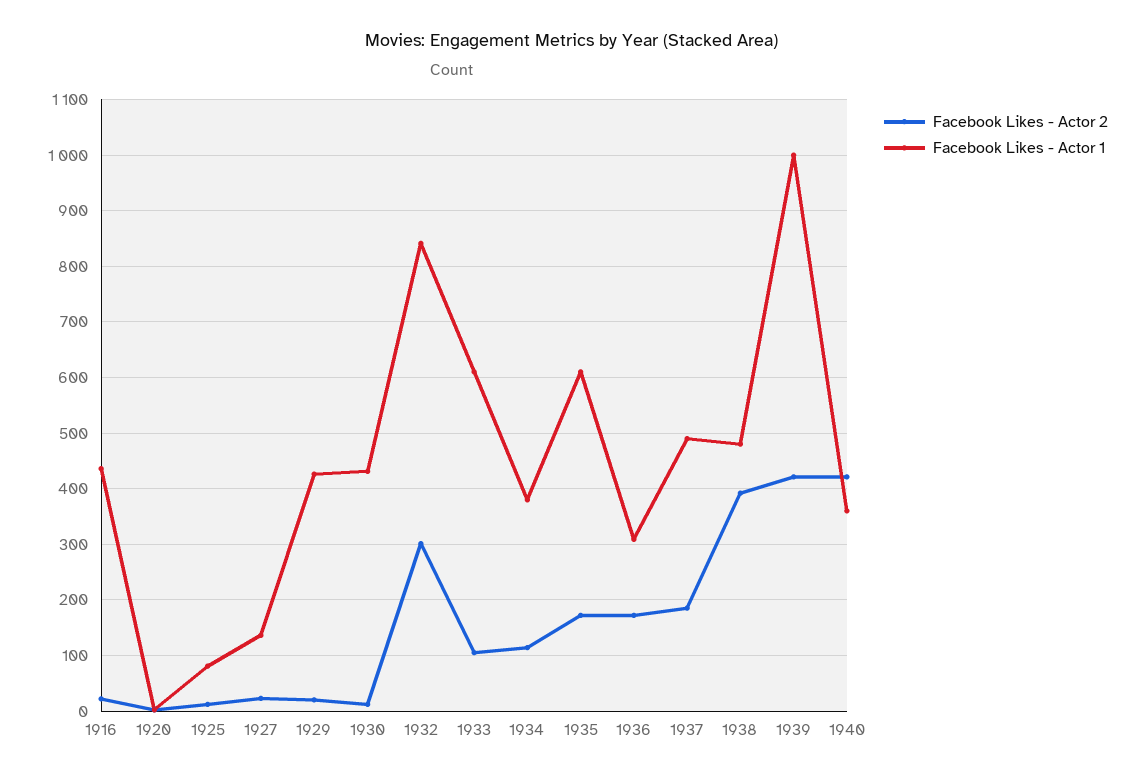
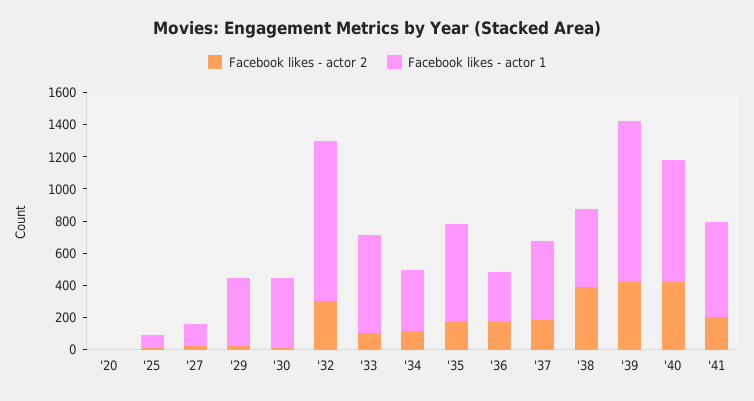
Facebook Likes - Actor 2, 1916: 20 -> none
Facebook Likes - Actor 1, 1916: 440 -> none
Facebook Likes - Actor 1, 1932: 840 -> 1000
Facebook Likes - Actor 1, 1940: 360 -> 750
Facebook Likes - Actor 2, '41: none -> 200
Facebook Likes - Actor 1, '41: none -> 600

